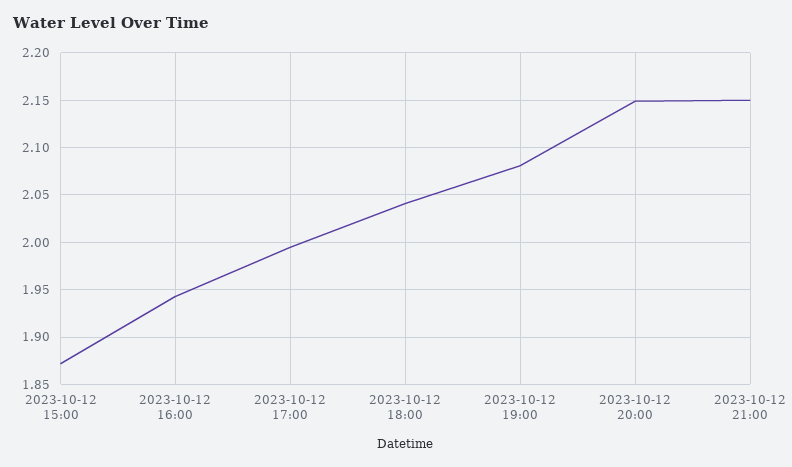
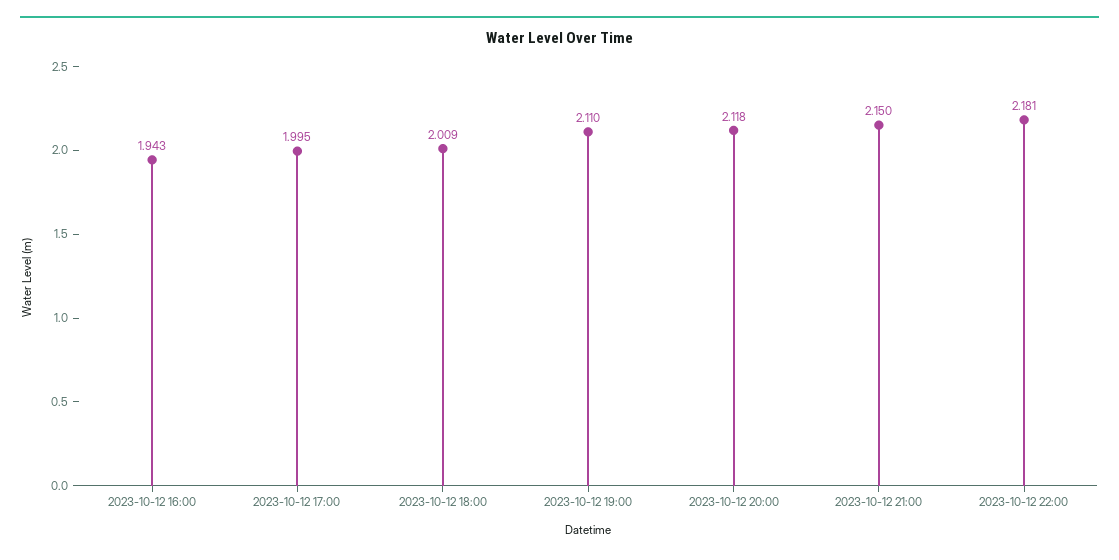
2023-10-12 15:00: 1.87 -> none
2023-10-12 18:00: 2.04 -> 2.009
2023-10-12 19:00: 2.08 -> 2.11
2023-10-12 20:00: 2.15 -> 2.118
2023-10-12 22:00: none -> 2.181

